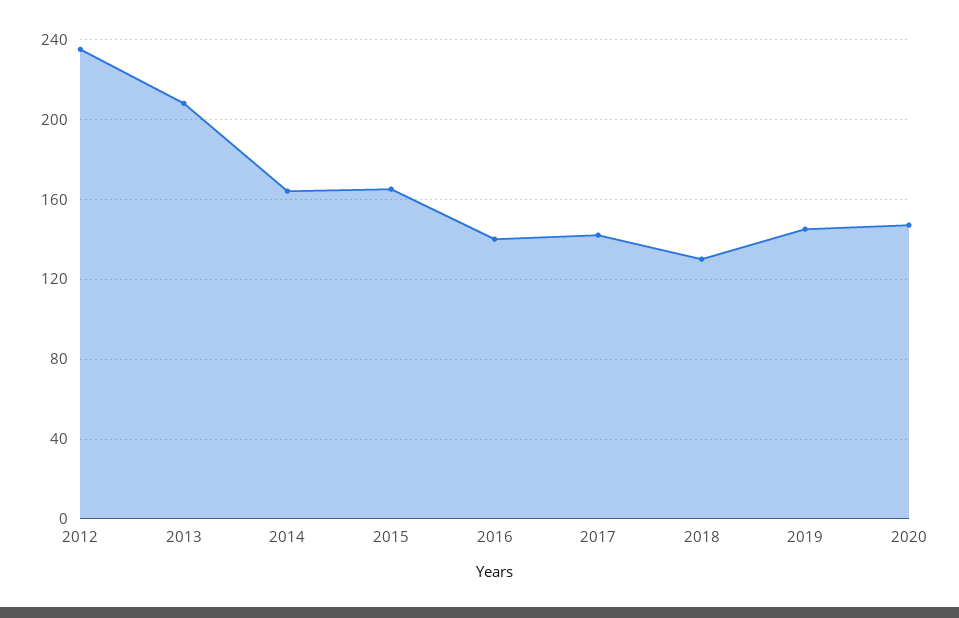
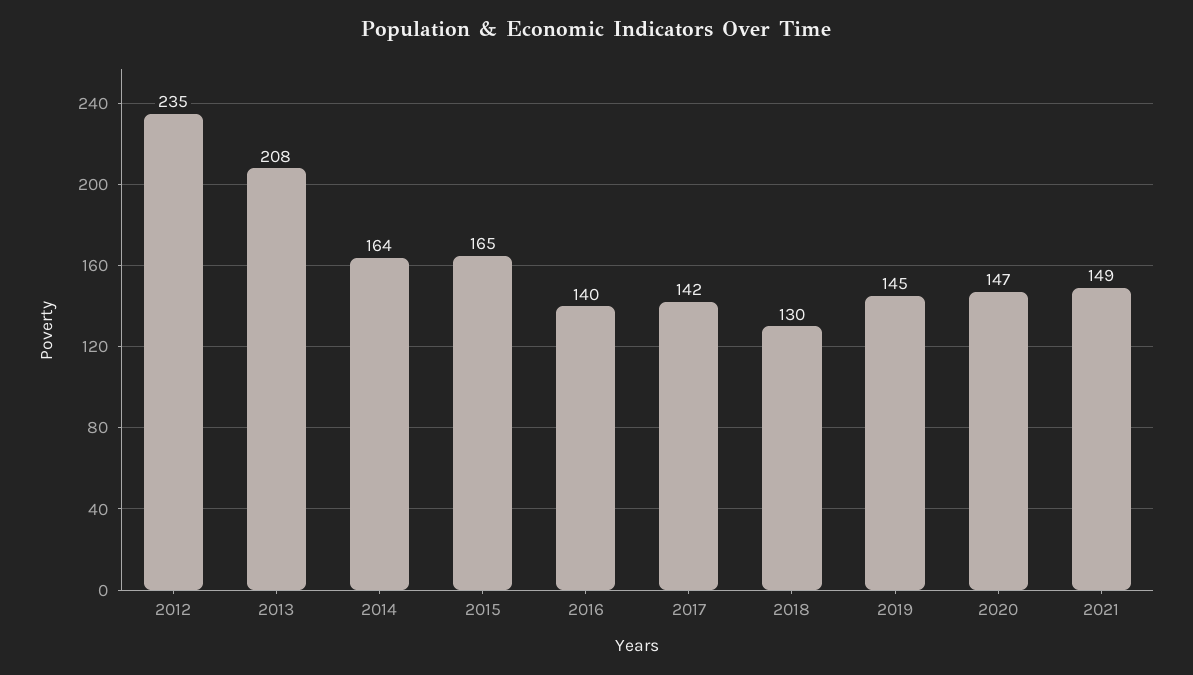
2021: none -> 149

